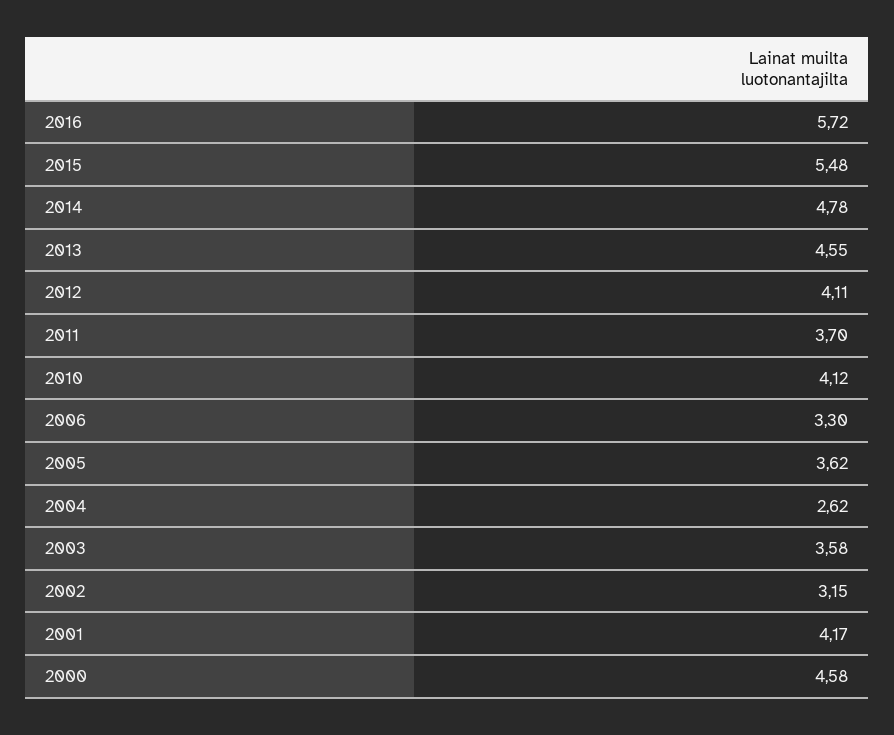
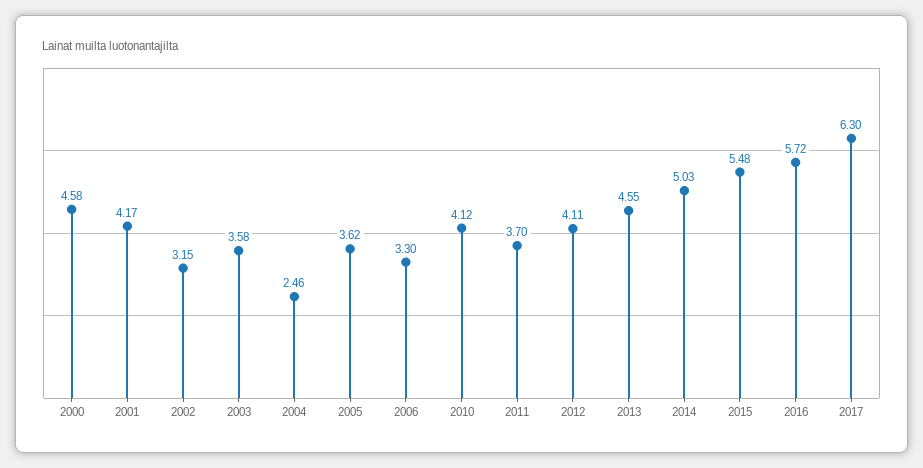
2014: 4.78 -> 5.03
2004: 2.62 -> 2.46
2017: none -> 6.3

